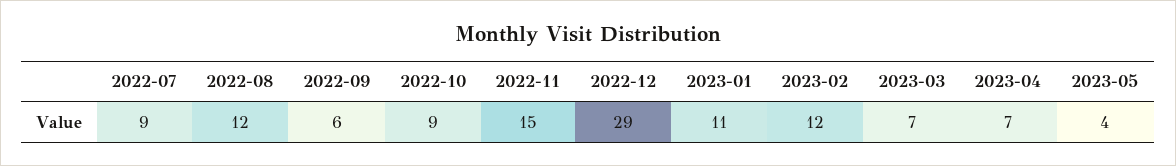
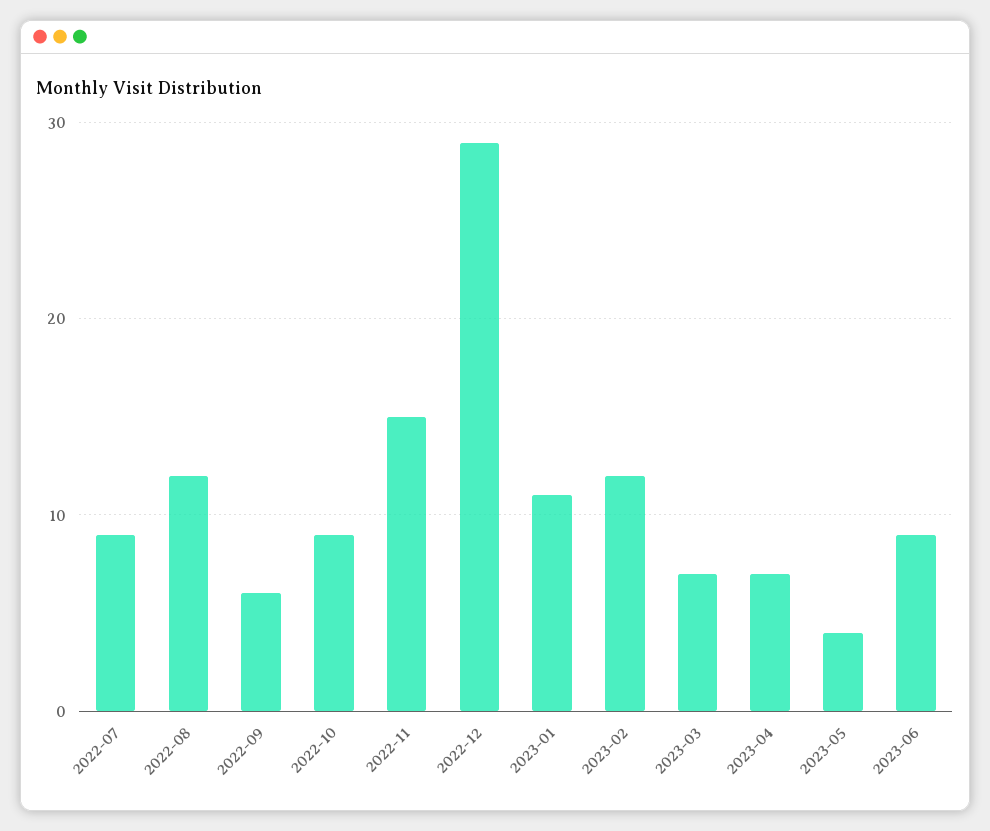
2023-06: none -> 9

